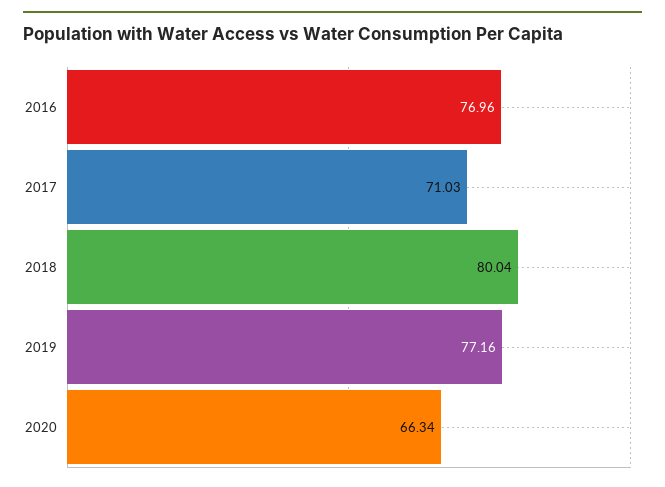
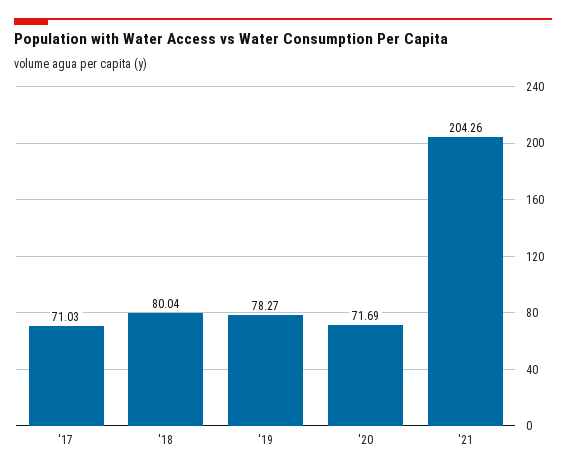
2016: 76.96 -> none
2019: 77.16 -> 78.27
2020: 66.34 -> 71.69
'21: none -> 204.26

